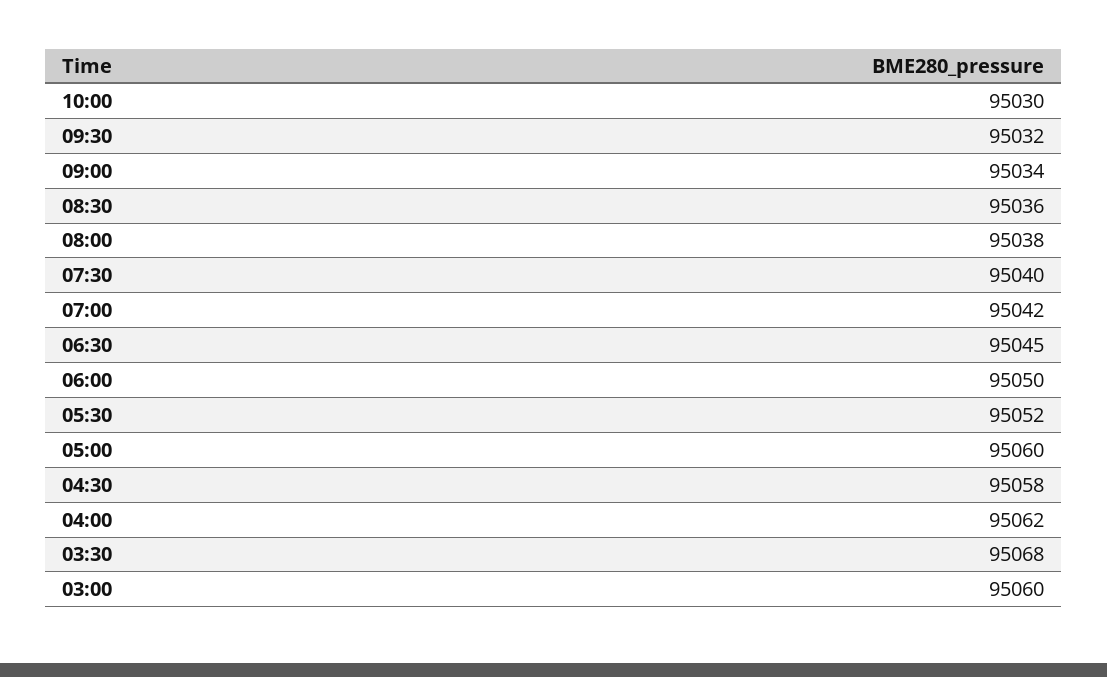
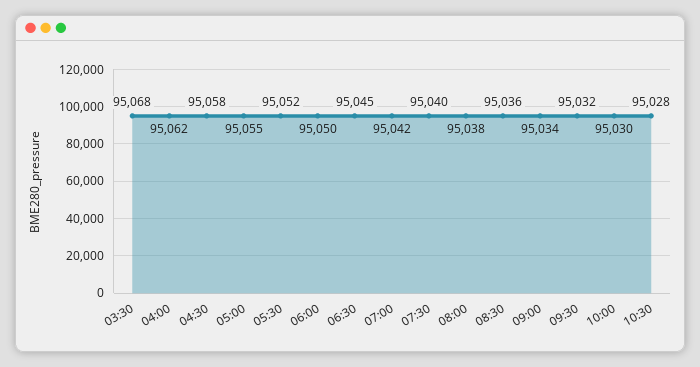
05:00: 95060 -> 95055
03:00: 95060 -> none
10:30: none -> 95028

